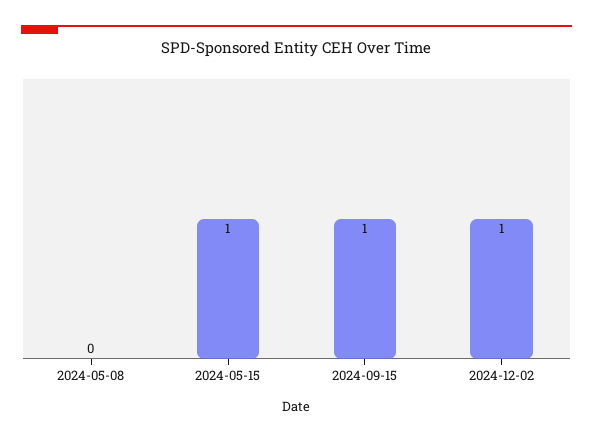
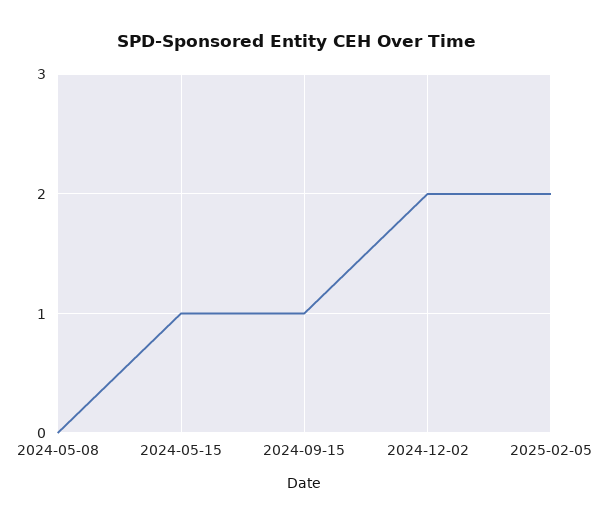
2024-12-02: 1 -> 2
2025-02-05: none -> 2

